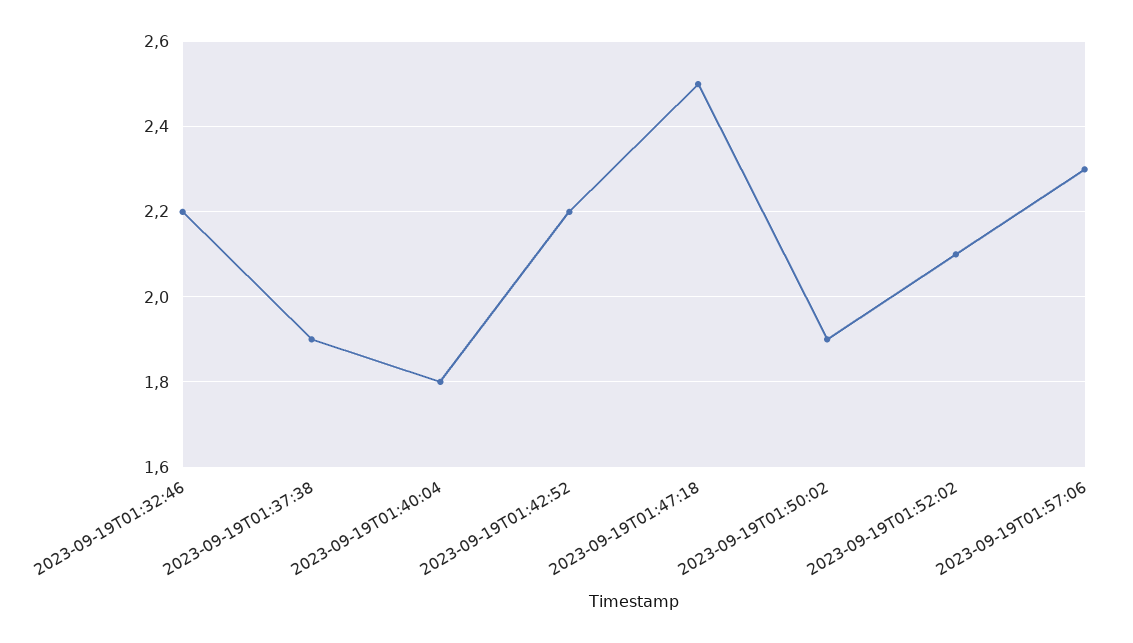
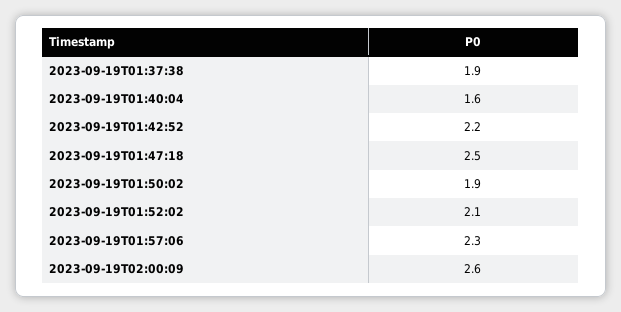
2023-09-19T01:32:46: 2.2 -> none
2023-09-19T01:40:04: 1.8 -> 1.6
2023-09-19T02:00:09: none -> 2.6

